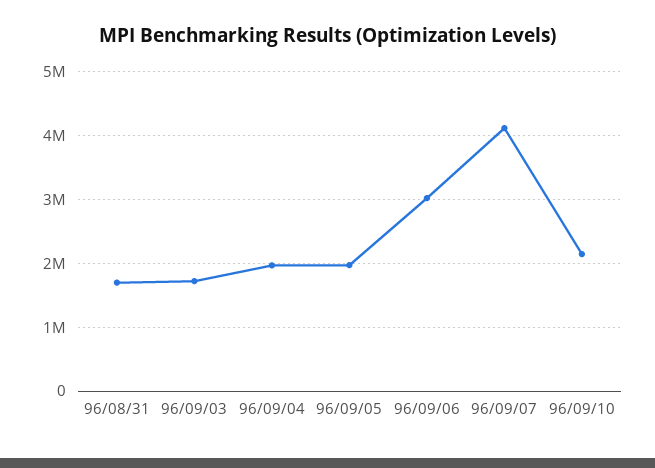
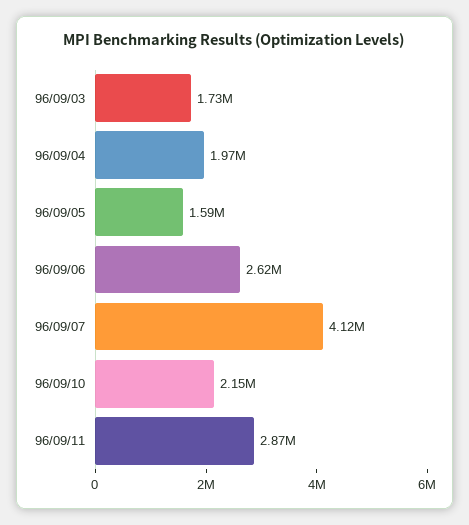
96/08/31: 1700000 -> none
96/09/05: 2000000 -> 1590000
96/09/06: 3000000 -> 2620000
96/09/11: none -> 2870000

